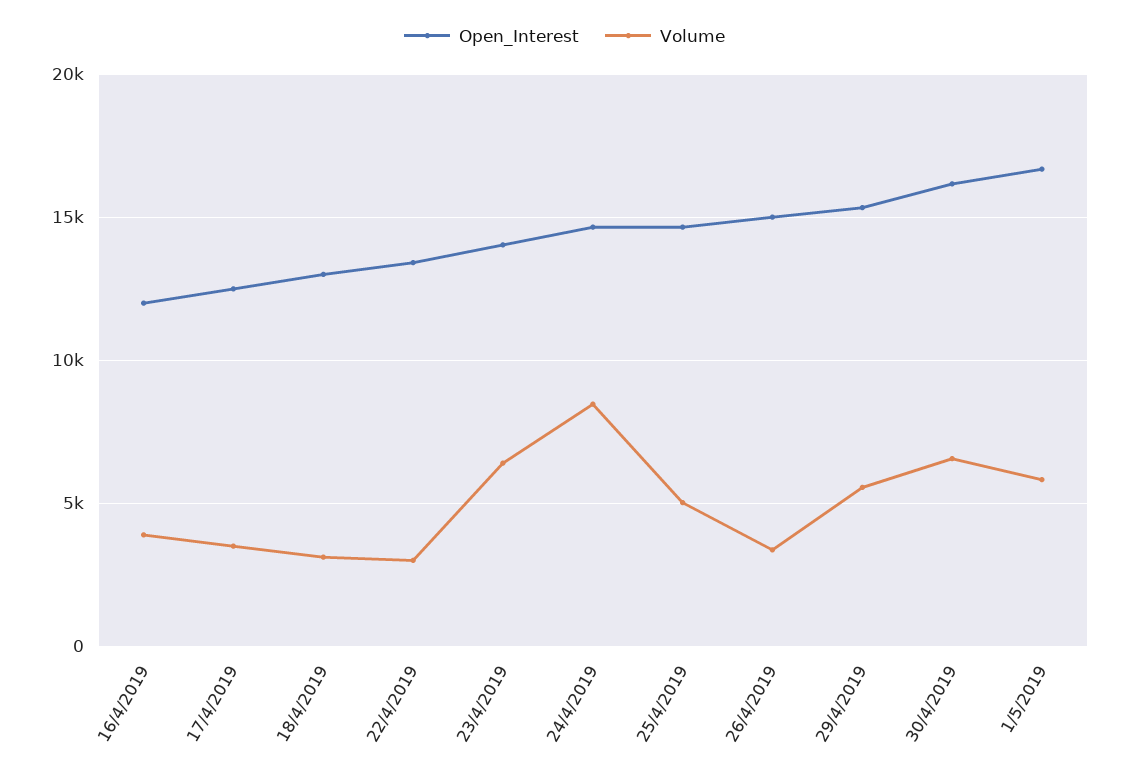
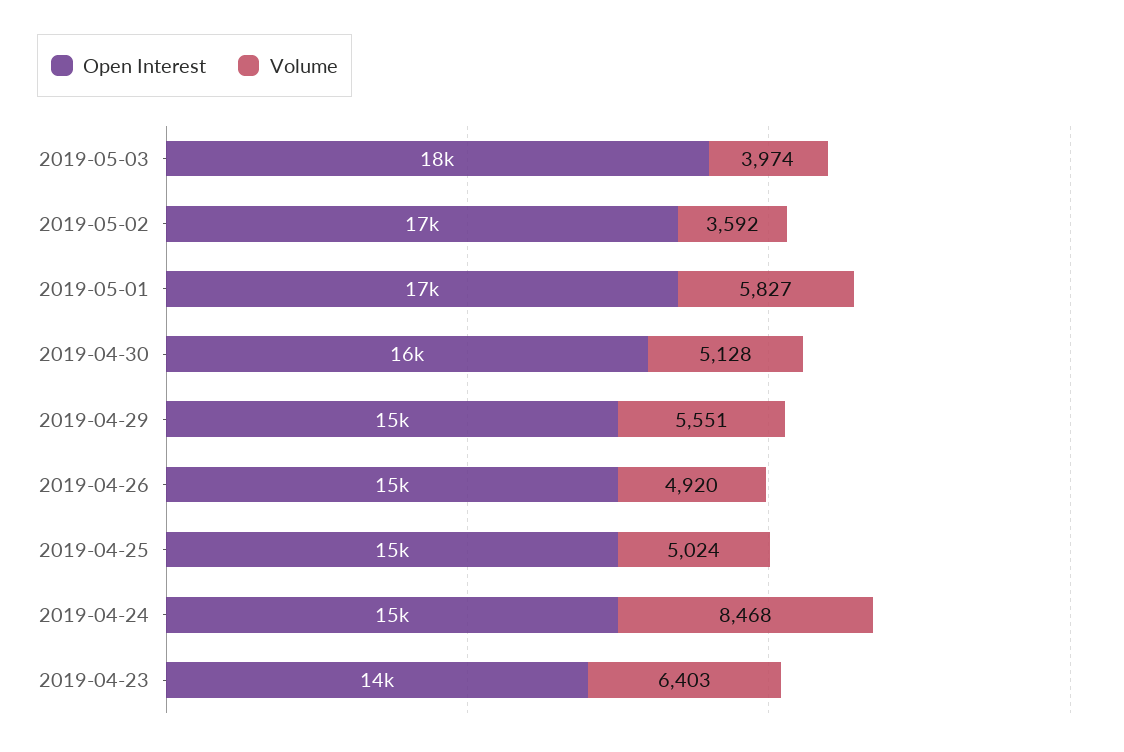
Open_Interest, 16/4/2019: 12000 -> none
Volume, 16/4/2019: 4000 -> none
Open_Interest, 17/4/2019: 12500 -> none
Volume, 17/4/2019: 3500 -> none
Open_Interest, 18/4/2019: 13000 -> none
Volume, 18/4/2019: 3000 -> none
Open_Interest, 22/4/2019: 13500 -> none
Volume, 22/4/2019: 3000 -> none
Volume, 26/4/2019: 3500 -> 4920
Volume, 30/4/2019: 6500 -> 5128
Open_Interest, 2019-05-03: none -> 18000
Volume, 2019-05-03: none -> 3974
Open_Interest, 2019-05-02: none -> 17000
Volume, 2019-05-02: none -> 3592

